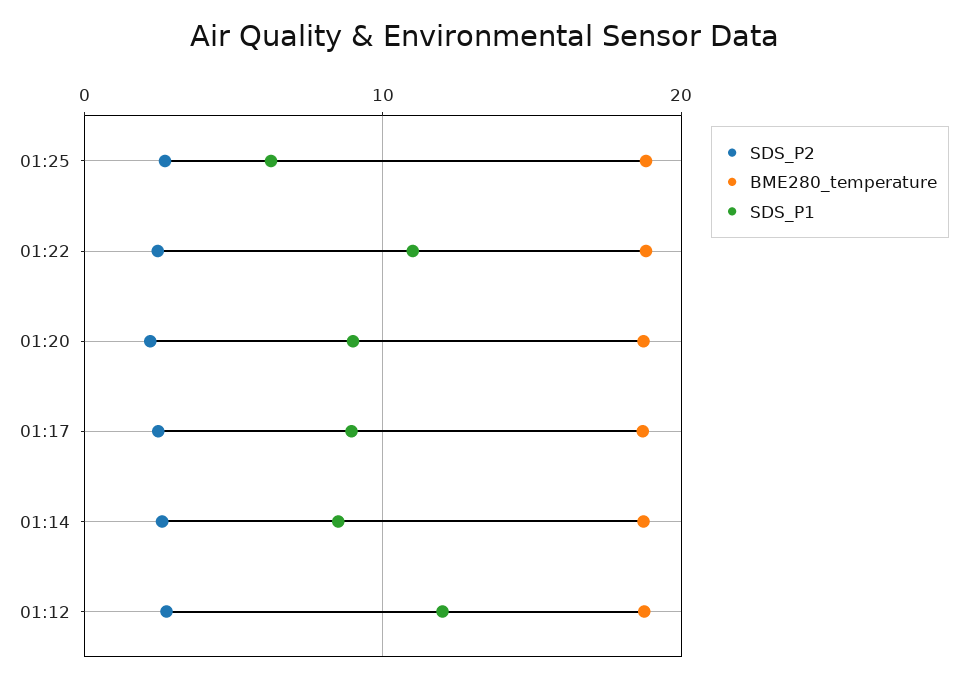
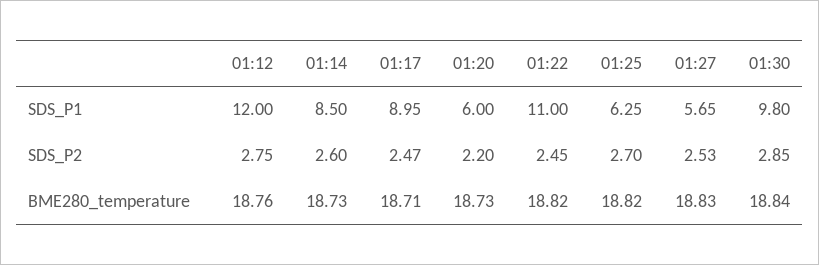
SDS_P1, 01:20: 9 -> 6
SDS_P1, 01:27: none -> 5.65
SDS_P1, 01:30: none -> 9.8
SDS_P2, 01:27: none -> 2.53
SDS_P2, 01:30: none -> 2.85
BME280_temperature, 01:27: none -> 18.83
BME280_temperature, 01:30: none -> 18.84

